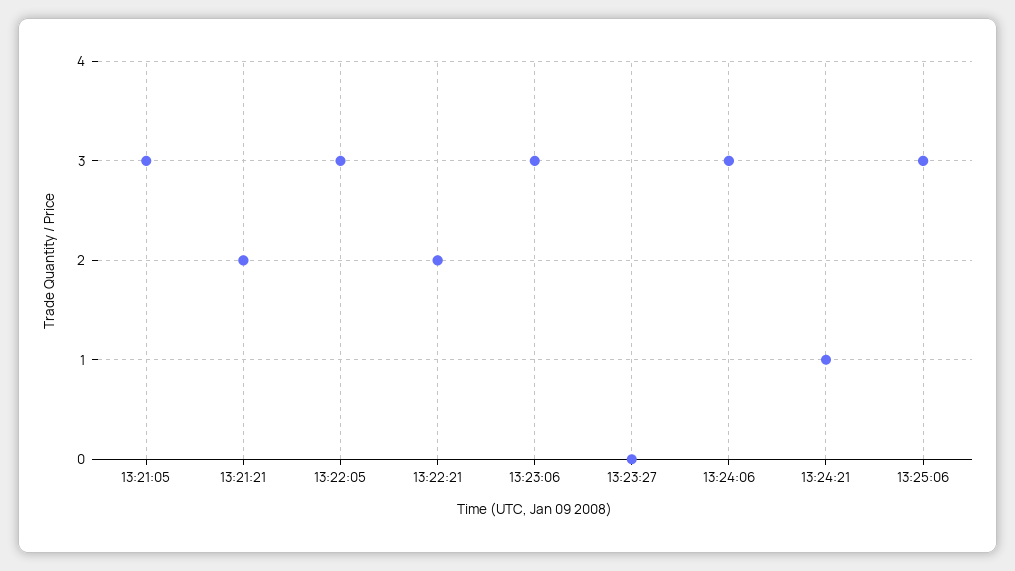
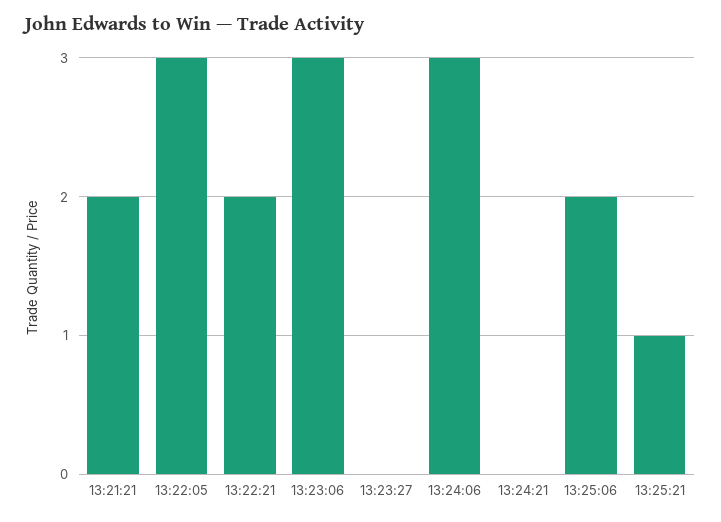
13:21:05: 3 -> none
13:24:21: 1 -> 0
13:25:06: 3 -> 2
13:25:21: none -> 1

